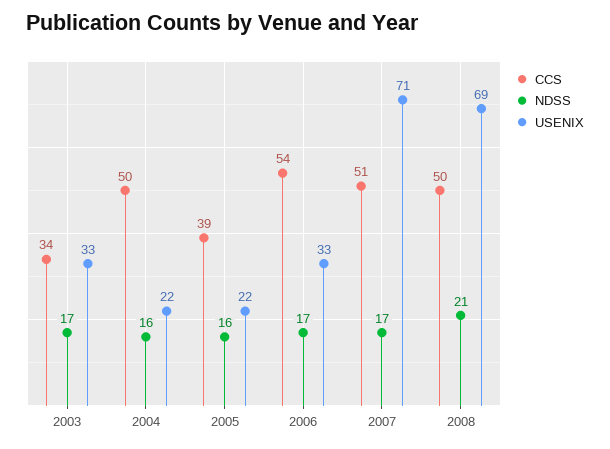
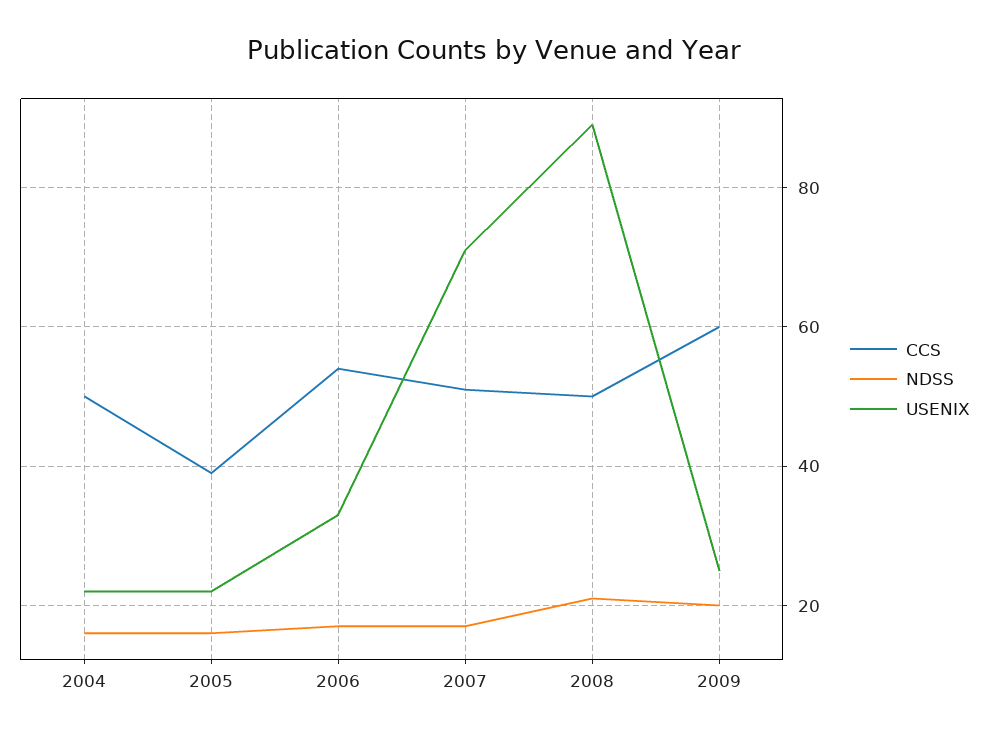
CCS, 2003: 34 -> none
NDSS, 2003: 17 -> none
USENIX, 2003: 33 -> none
USENIX, 2008: 69 -> 90
CCS, 2009: none -> 60
NDSS, 2009: none -> 20
USENIX, 2009: none -> 25

